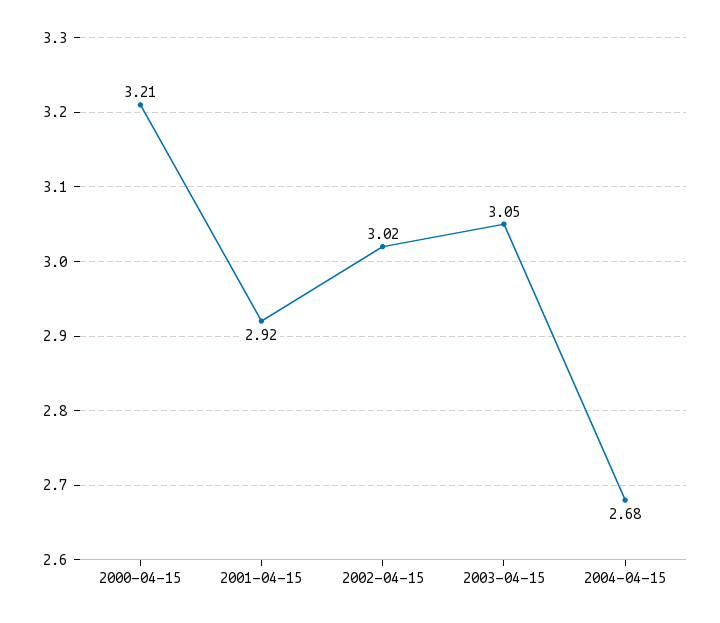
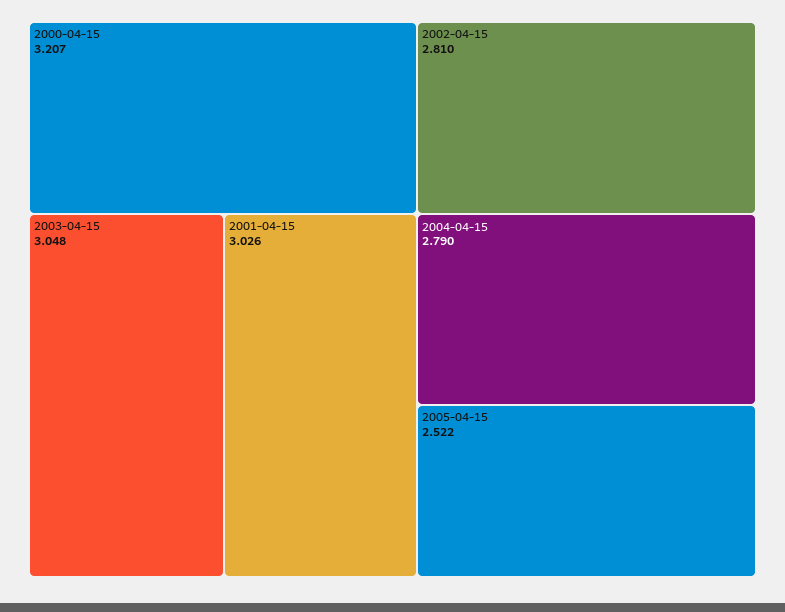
2001-04-15: 2.92 -> 3.026
2002-04-15: 3.02 -> 2.81
2004-04-15: 2.68 -> 2.79
2005-04-15: none -> 2.522

